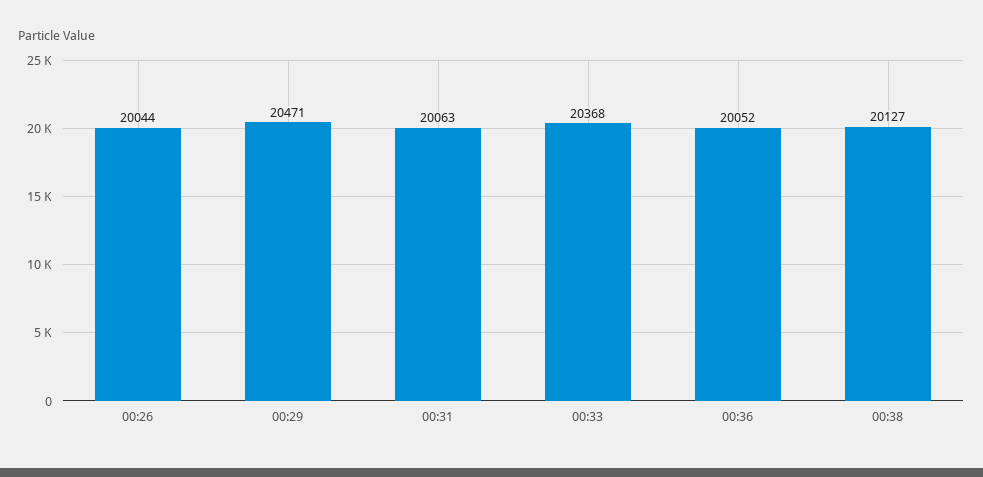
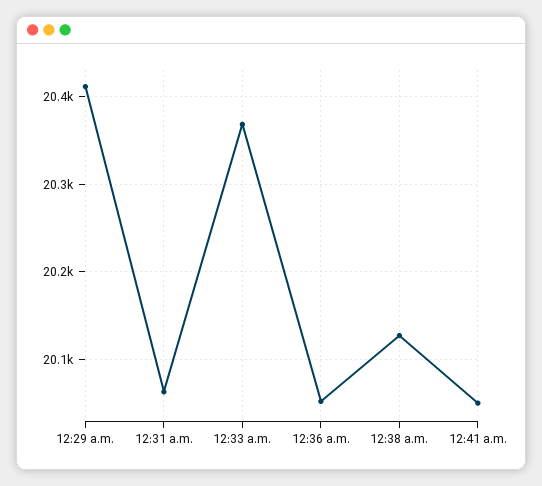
00:26: 20044 -> none
00:29: 20471 -> 20410
12:41 a.m.: none -> 20050

